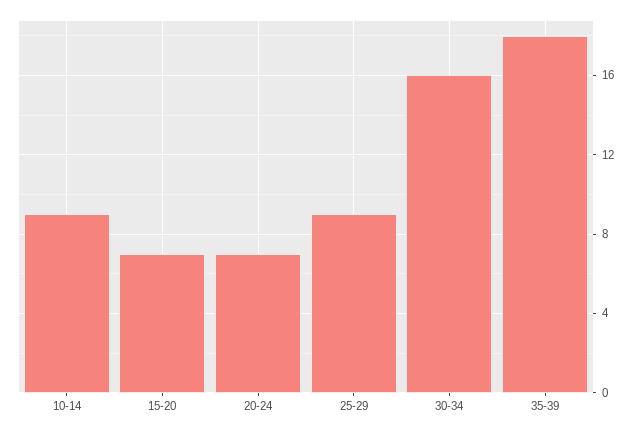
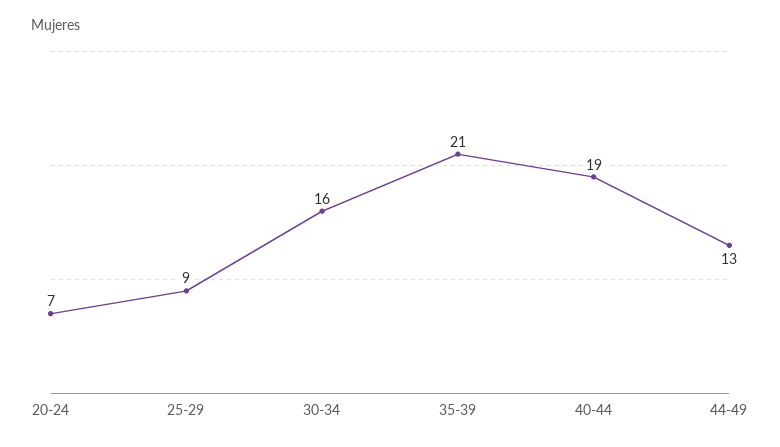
10-14: 9 -> none
15-20: 7 -> none
35-39: 18 -> 21
40-44: none -> 19
44-49: none -> 13

